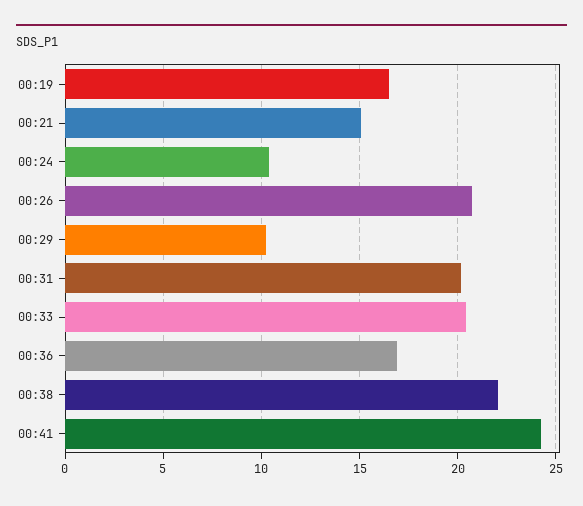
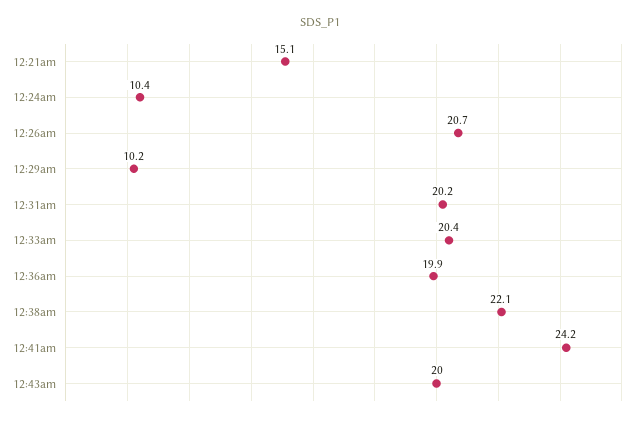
00:19: 16.5 -> none
00:36: 17 -> 19.9
12:43am: none -> 20

